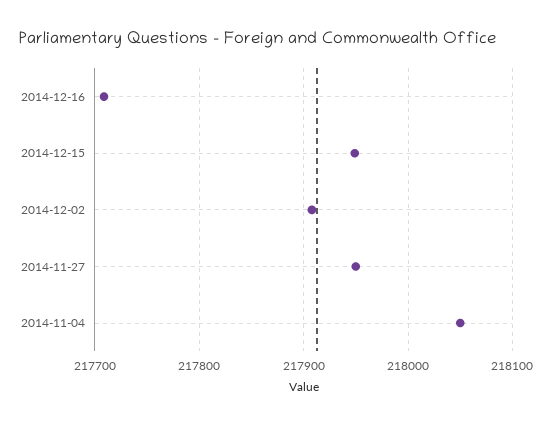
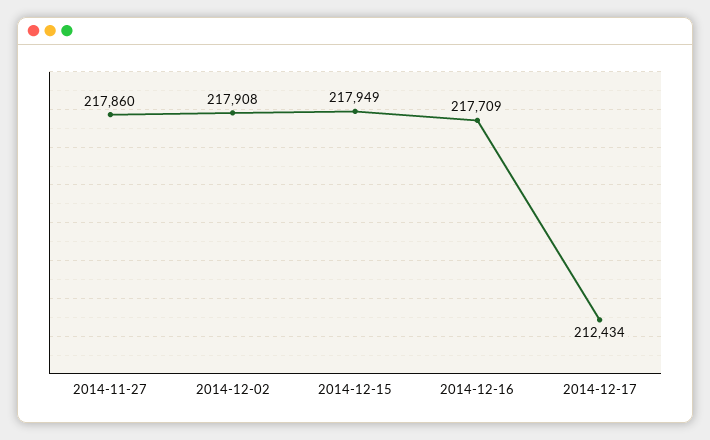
2014-11-27: 217950 -> 217860
2014-11-04: 218050 -> none
2014-12-17: none -> 212434

